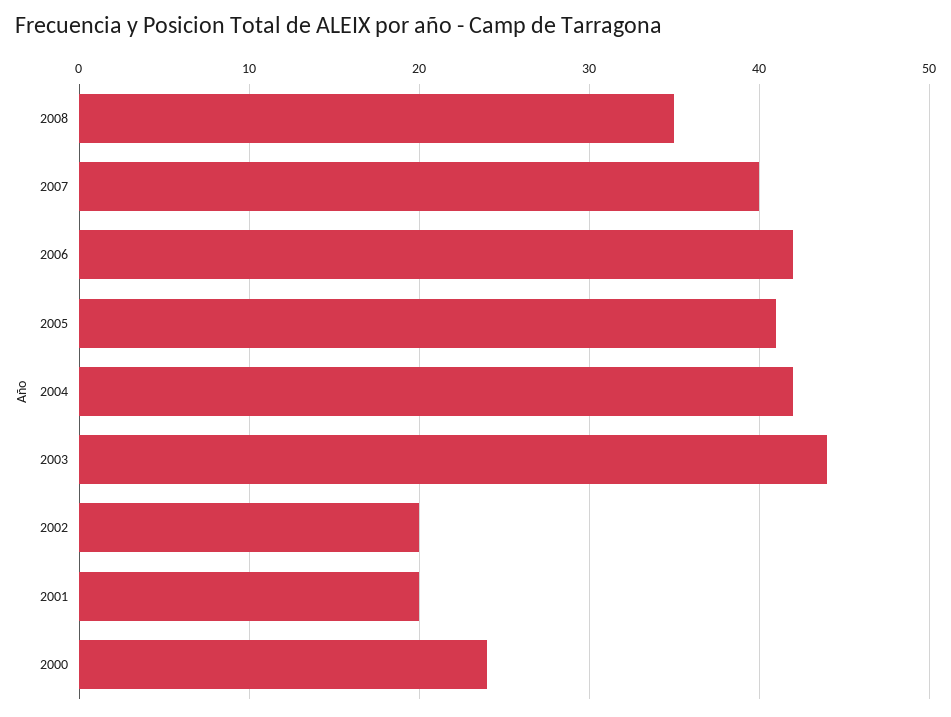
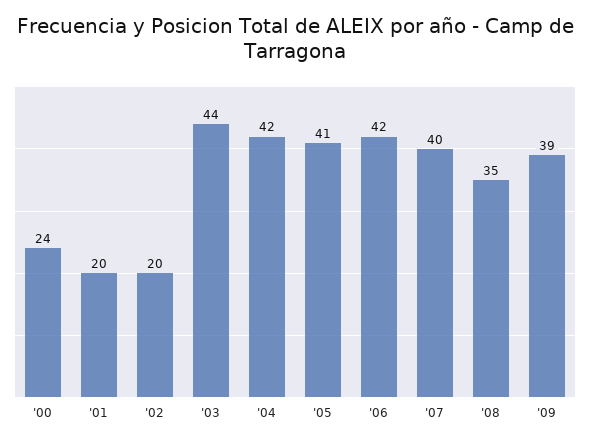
'09: none -> 39

